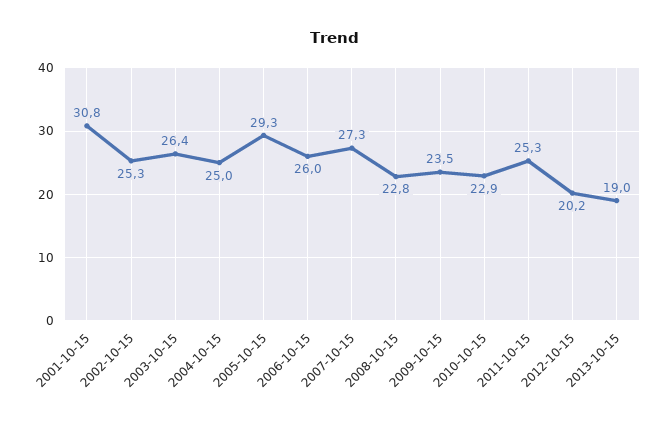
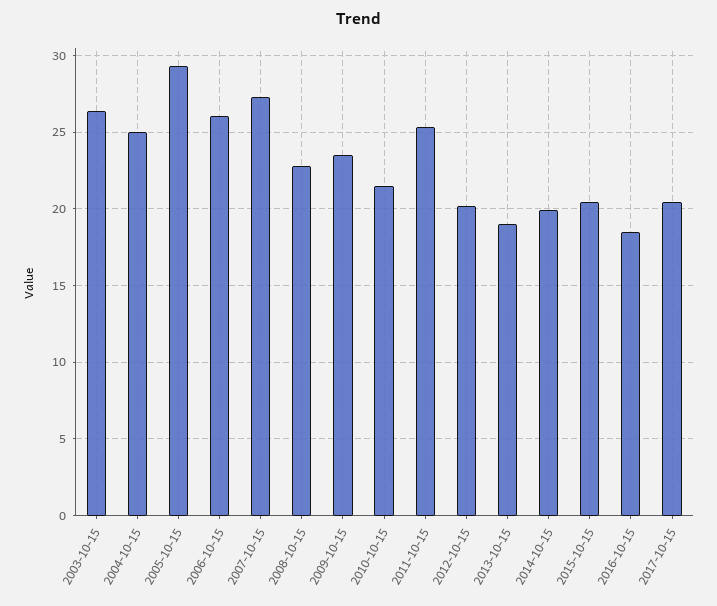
2001-10-15: 30.8 -> none
2002-10-15: 25.3 -> none
2010-10-15: 22.9 -> 21.5
2014-10-15: none -> 20
2015-10-15: none -> 20.5
2016-10-15: none -> 18.5
2017-10-15: none -> 20.5

